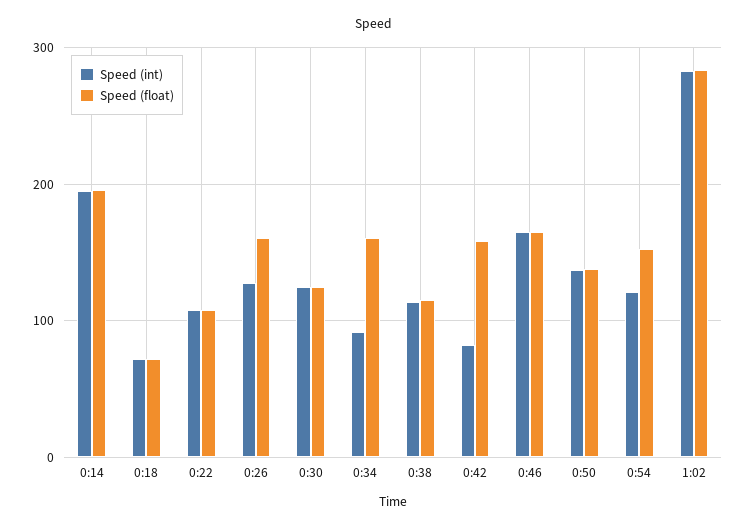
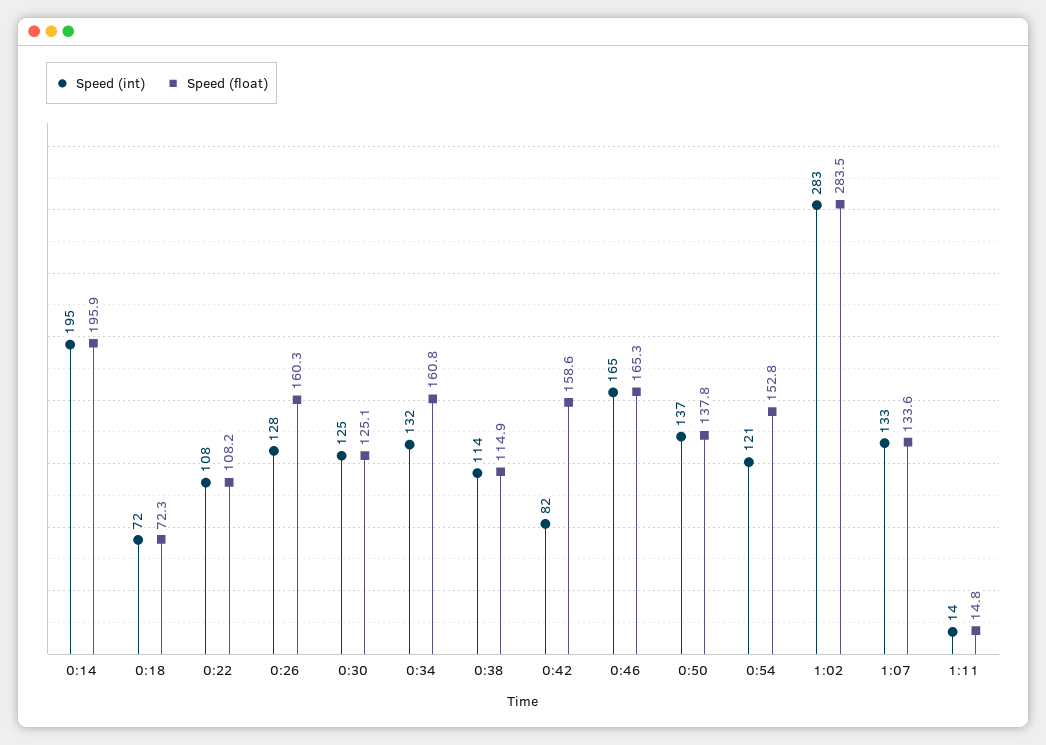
Speed (int), 0:34: 90 -> 132
Speed (int), 1:07: none -> 133
Speed (float), 1:07: none -> 133.6
Speed (int), 1:11: none -> 14
Speed (float), 1:11: none -> 14.8

